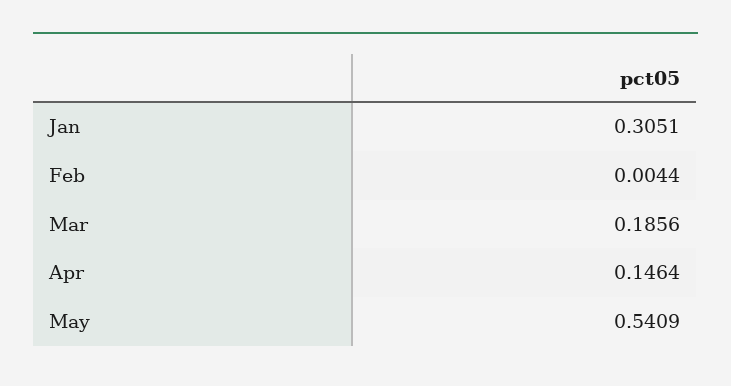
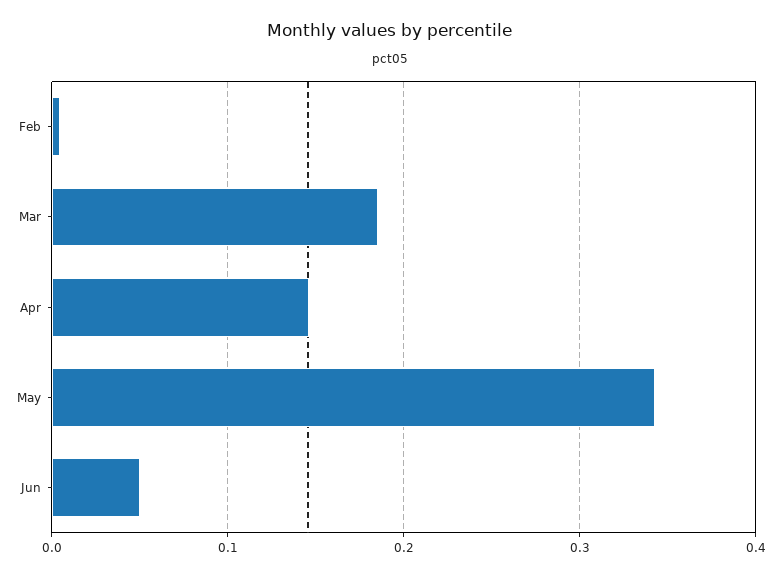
Jan: 0.3051 -> none
May: 0.5409 -> 0.34
Jun: none -> 0.05

